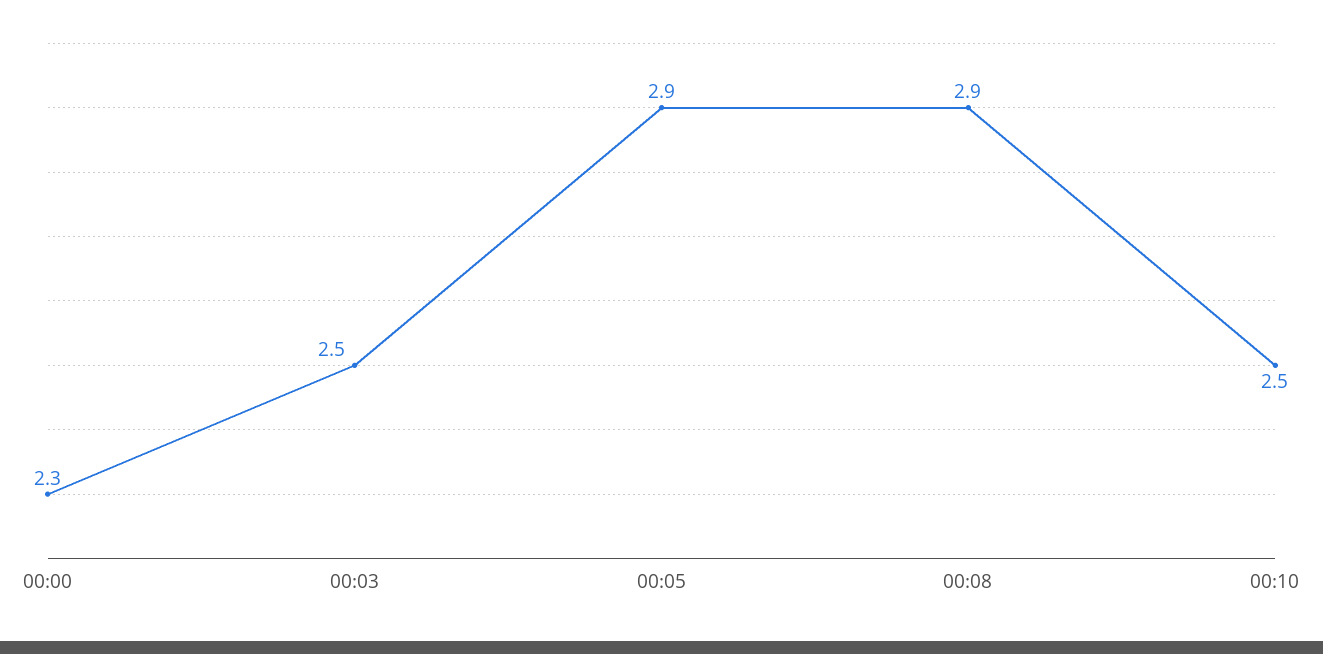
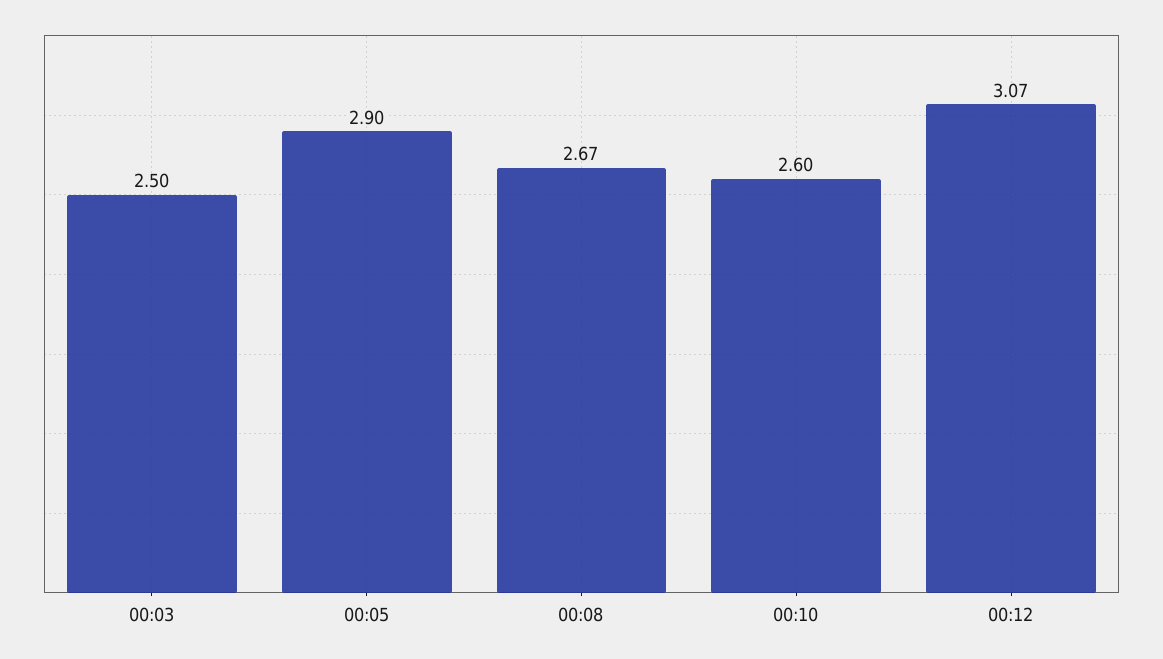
00:00: 2.3 -> none
00:08: 2.9 -> 2.67
00:10: 2.5 -> 2.6
00:12: none -> 3.07

